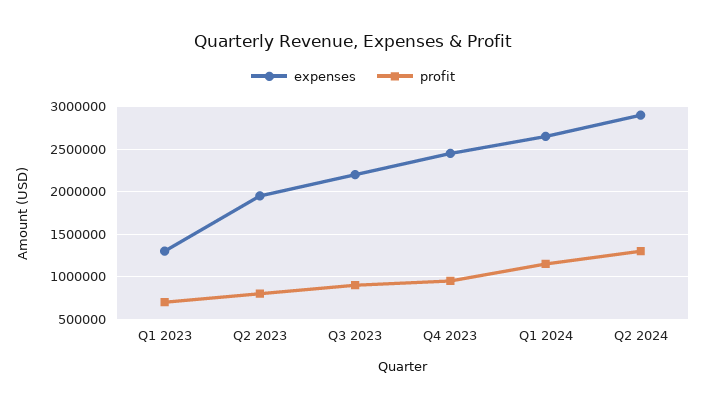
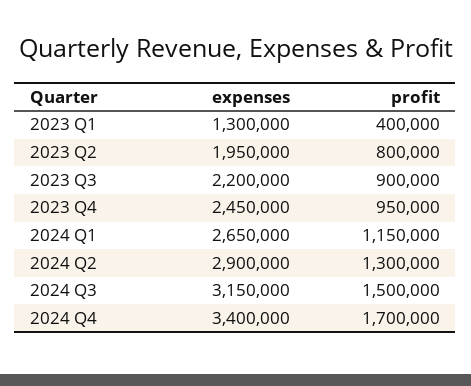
profit, Q1 2023: 700000 -> 400000
expenses, 2024 Q3: none -> 3150000
profit, 2024 Q3: none -> 1500000
expenses, 2024 Q4: none -> 3400000
profit, 2024 Q4: none -> 1700000

